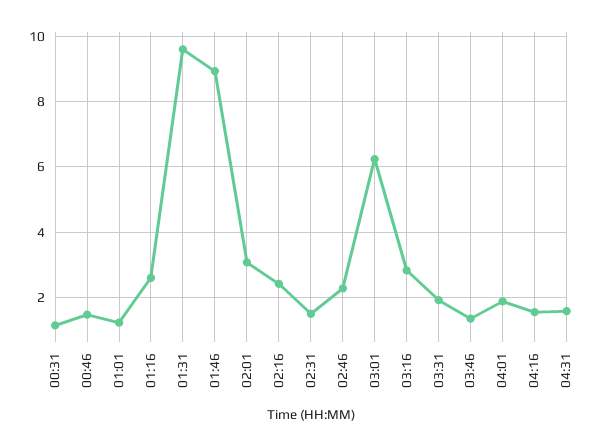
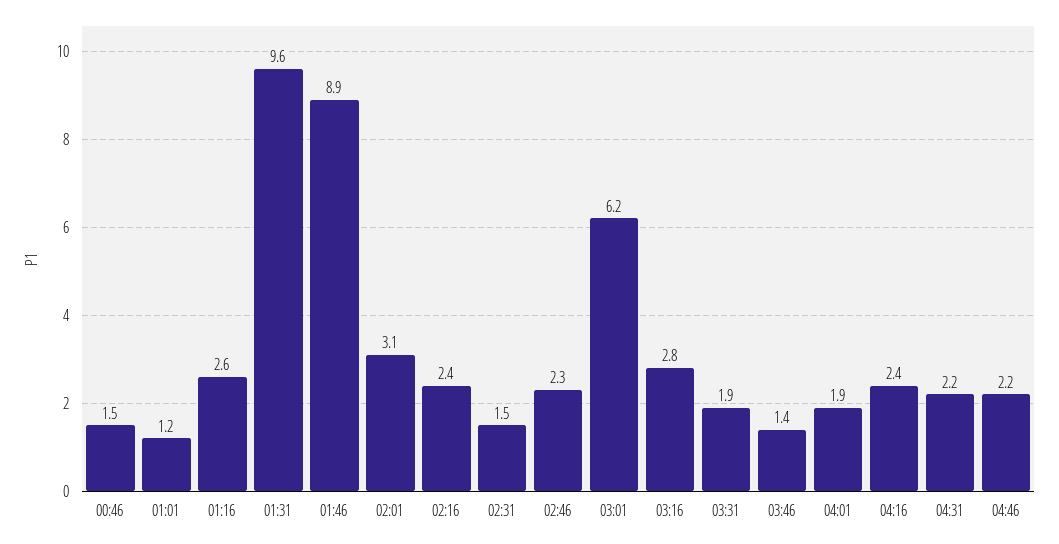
00:31: 1.2 -> none
04:16: 1.6 -> 2.4
04:31: 1.6 -> 2.2
04:46: none -> 2.2

